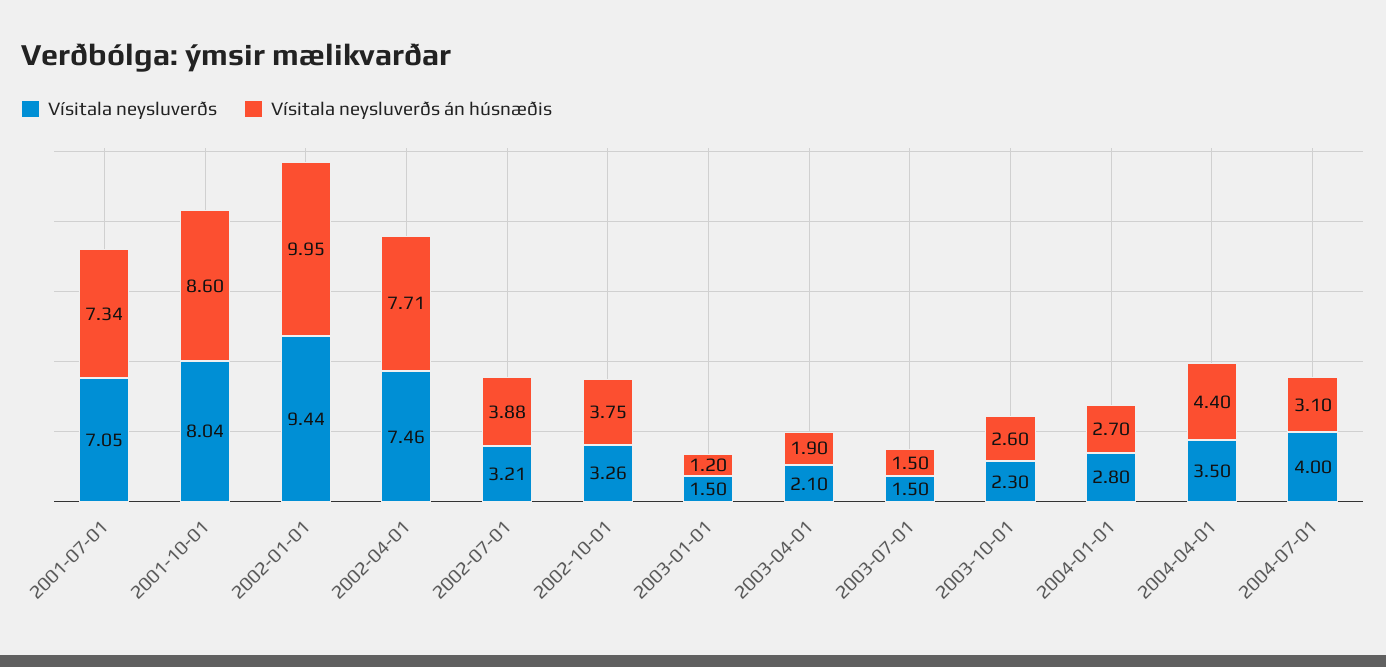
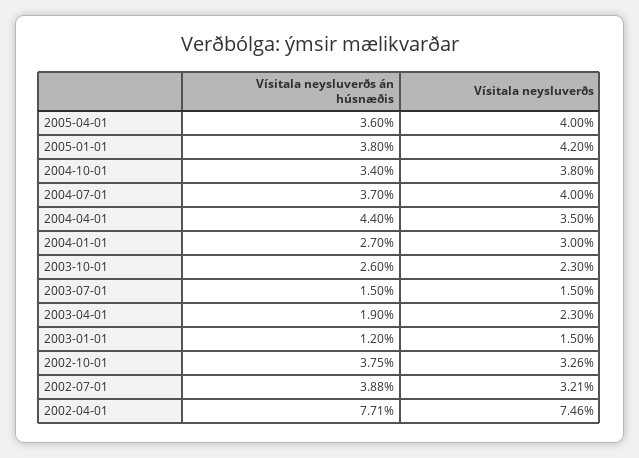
Vísitala neysluverðs, 2001-07-01: 7.05 -> none
Vísitala neysluverðs án húsnæðis, 2001-07-01: 7.34 -> none
Vísitala neysluverðs, 2001-10-01: 8.04 -> none
Vísitala neysluverðs án húsnæðis, 2001-10-01: 8.6 -> none
Vísitala neysluverðs, 2002-01-01: 9.44 -> none
Vísitala neysluverðs án húsnæðis, 2002-01-01: 9.95 -> none
Vísitala neysluverðs, 2003-04-01: 2.1 -> 2.3
Vísitala neysluverðs, 2004-01-01: 2.8 -> 3
Vísitala neysluverðs án húsnæðis, 2004-07-01: 3.1 -> 3.7
Vísitala neysluverðs án húsnæðis, 2005-04-01: none -> 3.6
Vísitala neysluverðs, 2005-04-01: none -> 4
Vísitala neysluverðs án húsnæðis, 2005-01-01: none -> 3.8
Vísitala neysluverðs, 2005-01-01: none -> 4.2
Vísitala neysluverðs án húsnæðis, 2004-10-01: none -> 3.4
Vísitala neysluverðs, 2004-10-01: none -> 3.8

